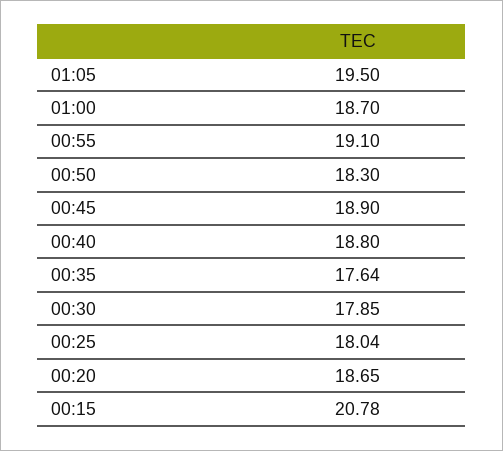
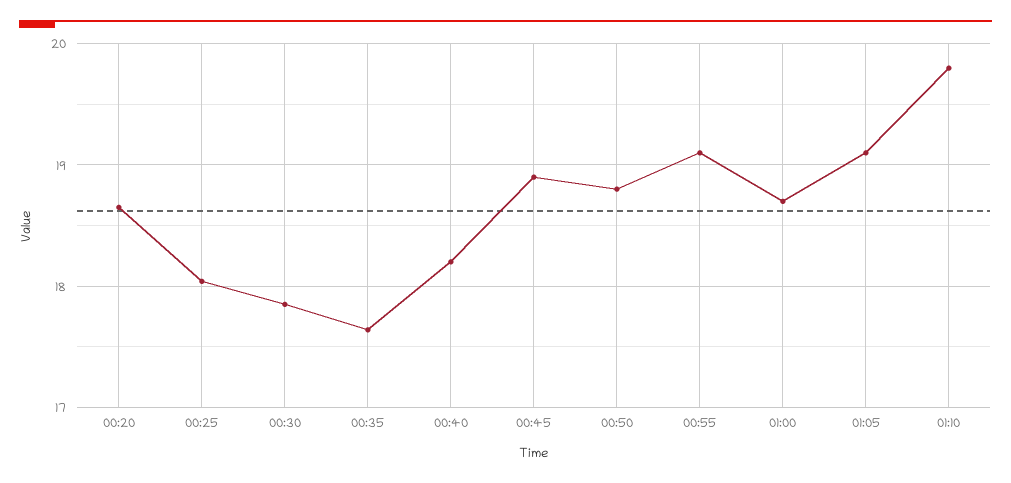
01:05: 19.5 -> 19.1
00:50: 18.3 -> 18.8
00:40: 18.8 -> 18.2
00:15: 20.78 -> none
01:10: none -> 19.8

